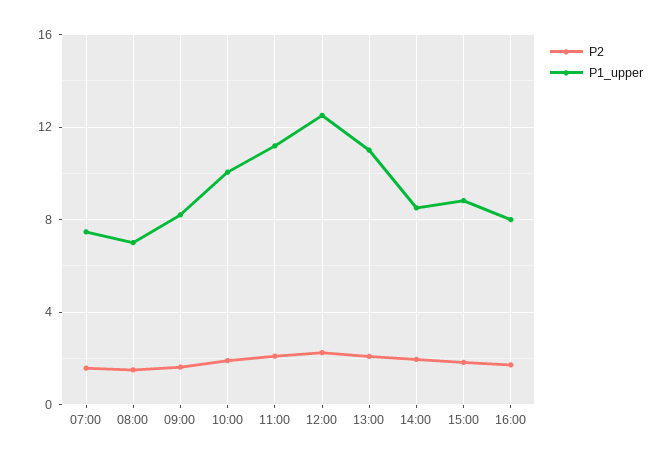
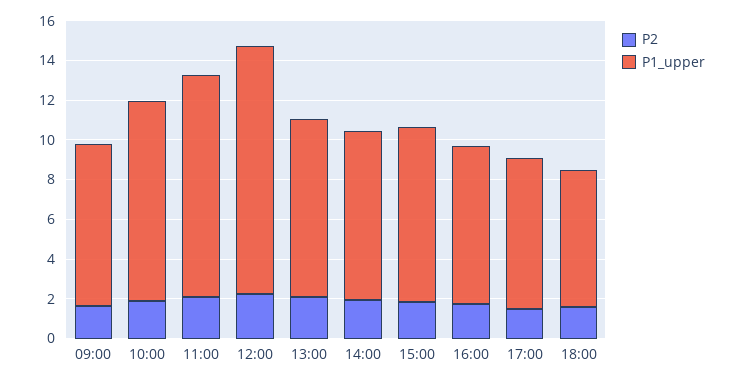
P2, 07:00: 1.5 -> none
P1_upper, 07:00: 7.5 -> none
P2, 08:00: 1.5 -> none
P1_upper, 08:00: 7 -> none
P1_upper, 13:00: 11 -> 9
P2, 17:00: none -> 1.5
P1_upper, 17:00: none -> 7.5
P2, 18:00: none -> 1.5
P1_upper, 18:00: none -> 7

